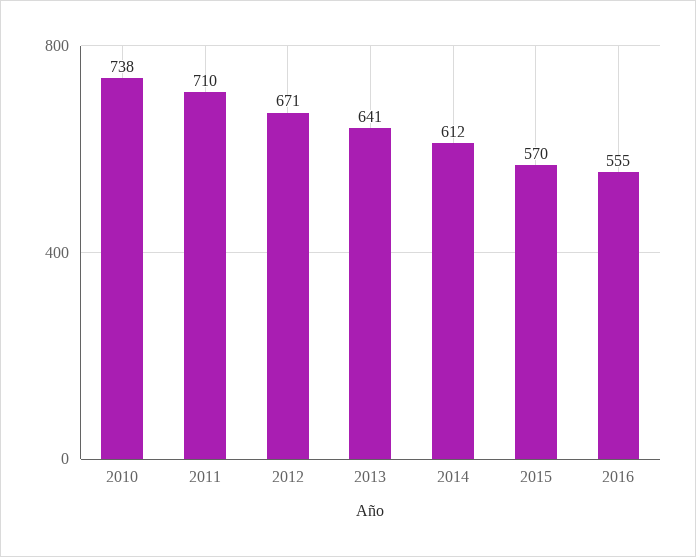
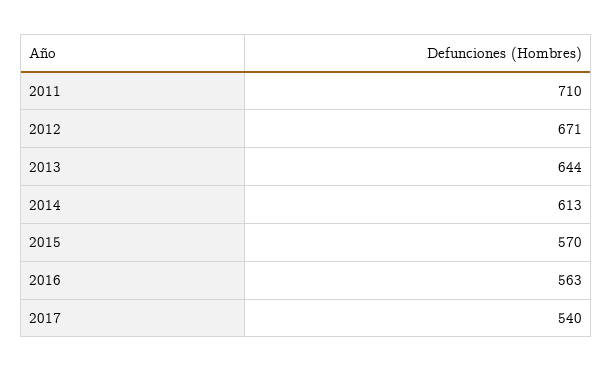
2010: 738 -> none
2013: 641 -> 644
2014: 612 -> 613
2016: 555 -> 563
2017: none -> 540

